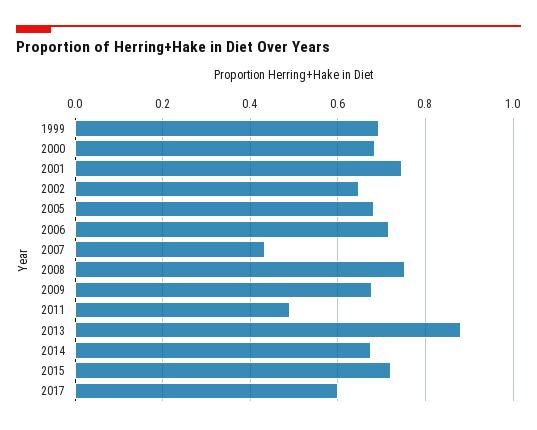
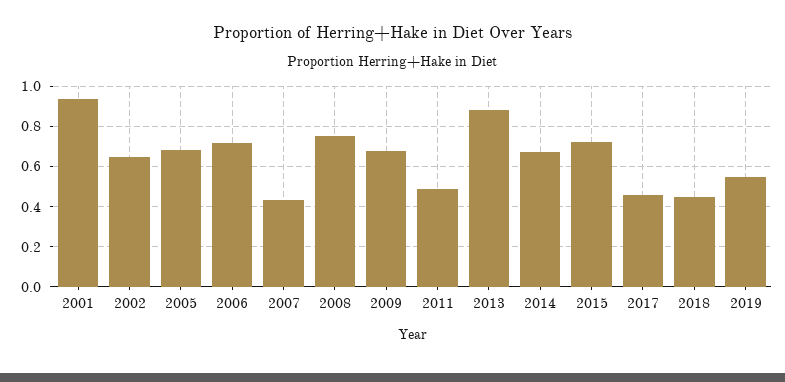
1999: 0.7 -> none
2000: 0.68 -> none
2001: 0.74 -> 0.95
2017: 0.6 -> 0.45
2018: none -> 0.45
2019: none -> 0.55

